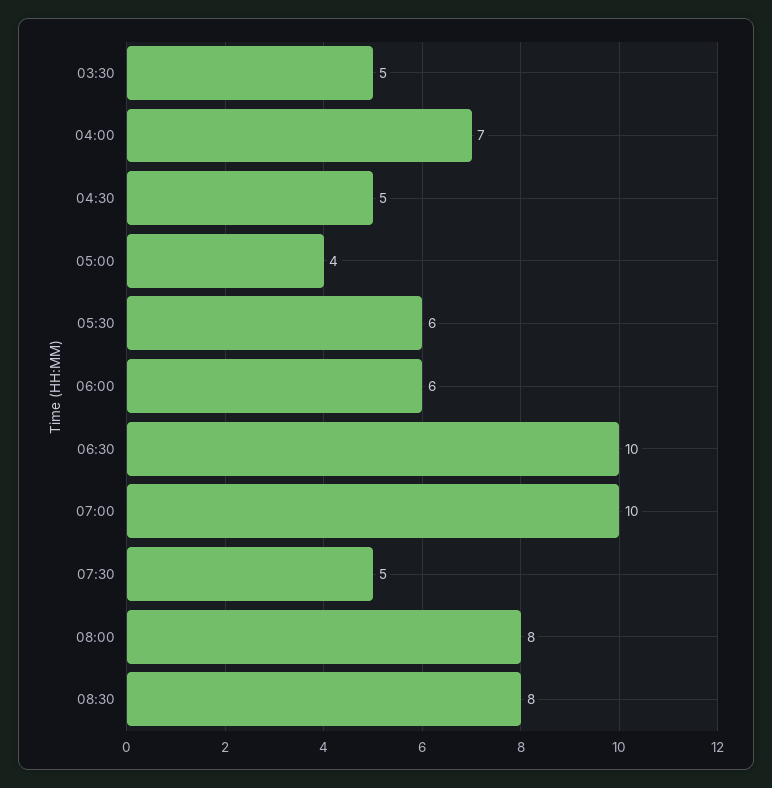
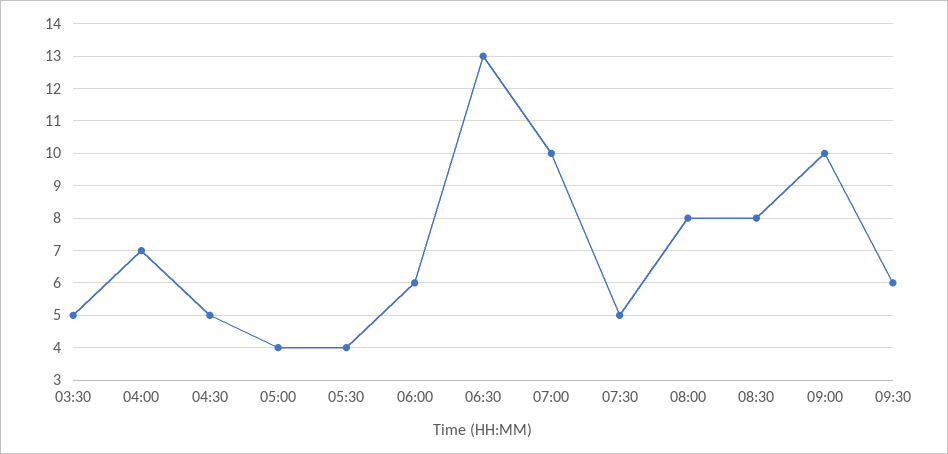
05:30: 6 -> 4
06:30: 10 -> 13
09:00: none -> 10
09:30: none -> 6

